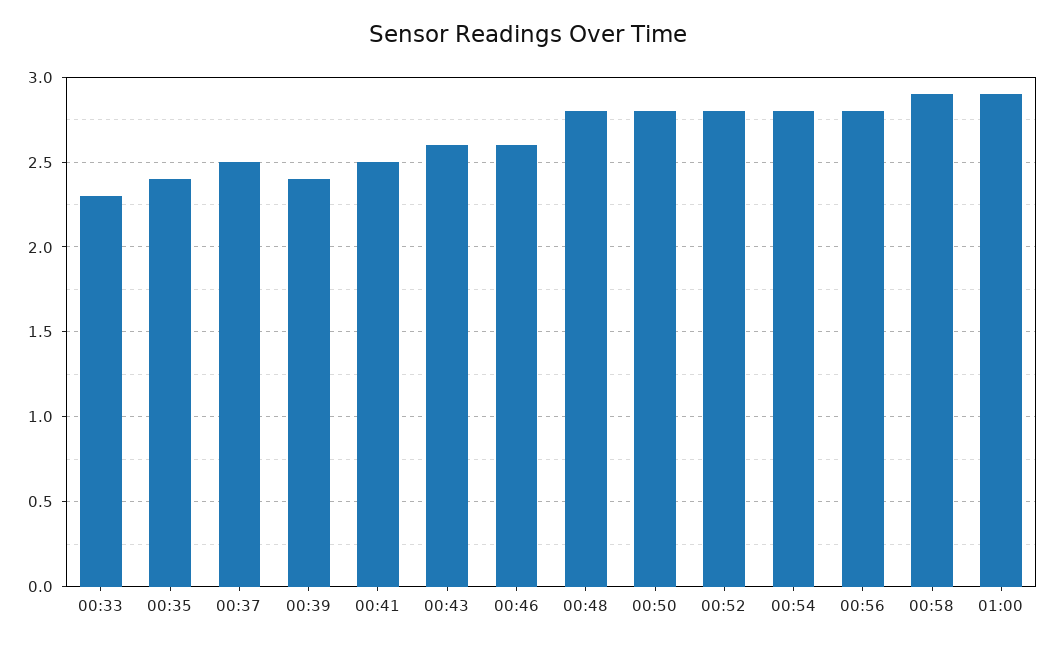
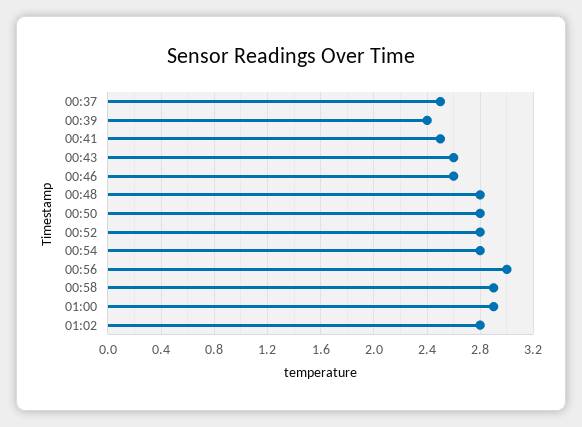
00:33: 2.3 -> none
00:35: 2.4 -> none
00:56: 2.8 -> 3
01:02: none -> 2.8

